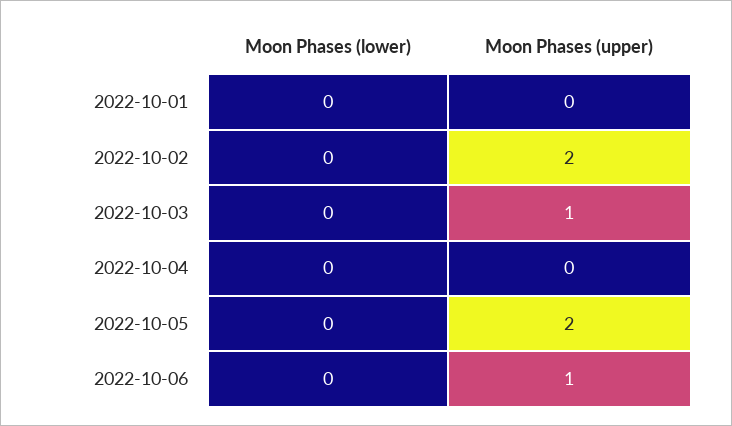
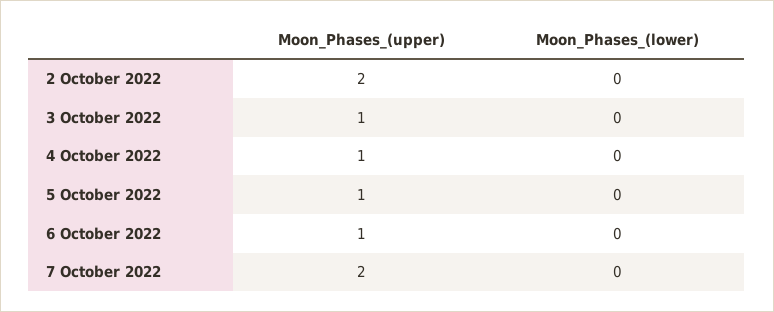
Moon Phases (lower), 2022-10-01: 0 -> none
Moon Phases (upper), 2022-10-01: 0 -> none
Moon Phases (upper), 2022-10-04: 0 -> 1
Moon Phases (upper), 2022-10-05: 2 -> 1
Moon Phases (upper), 7 October 2022: none -> 2
Moon Phases (lower), 7 October 2022: none -> 0

